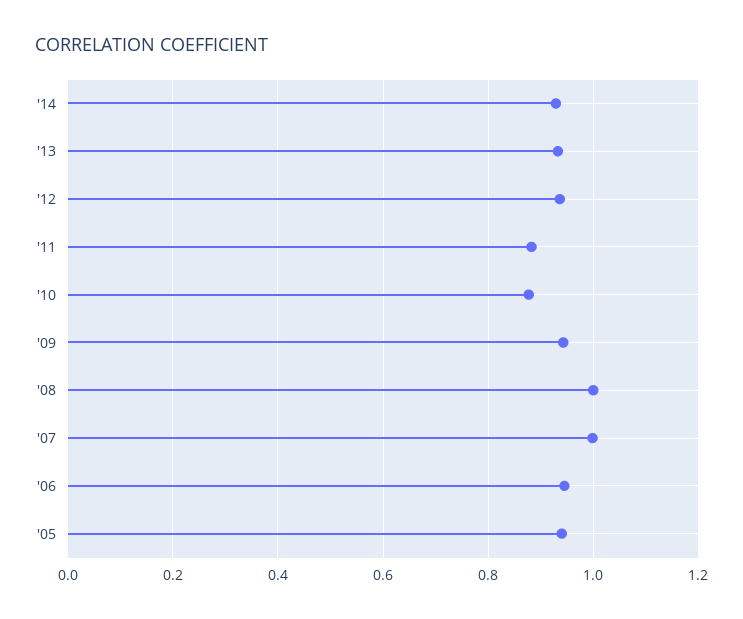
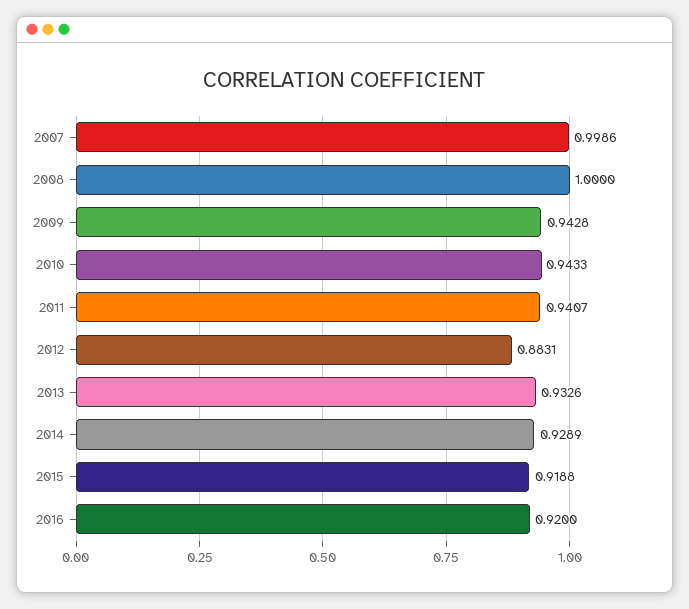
'12: 0.94 -> 0.8831
'11: 0.88 -> 0.9407
'10: 0.88 -> 0.9433
'06: 0.94 -> none
'05: 0.94 -> none
2015: none -> 0.9188
2016: none -> 0.92

